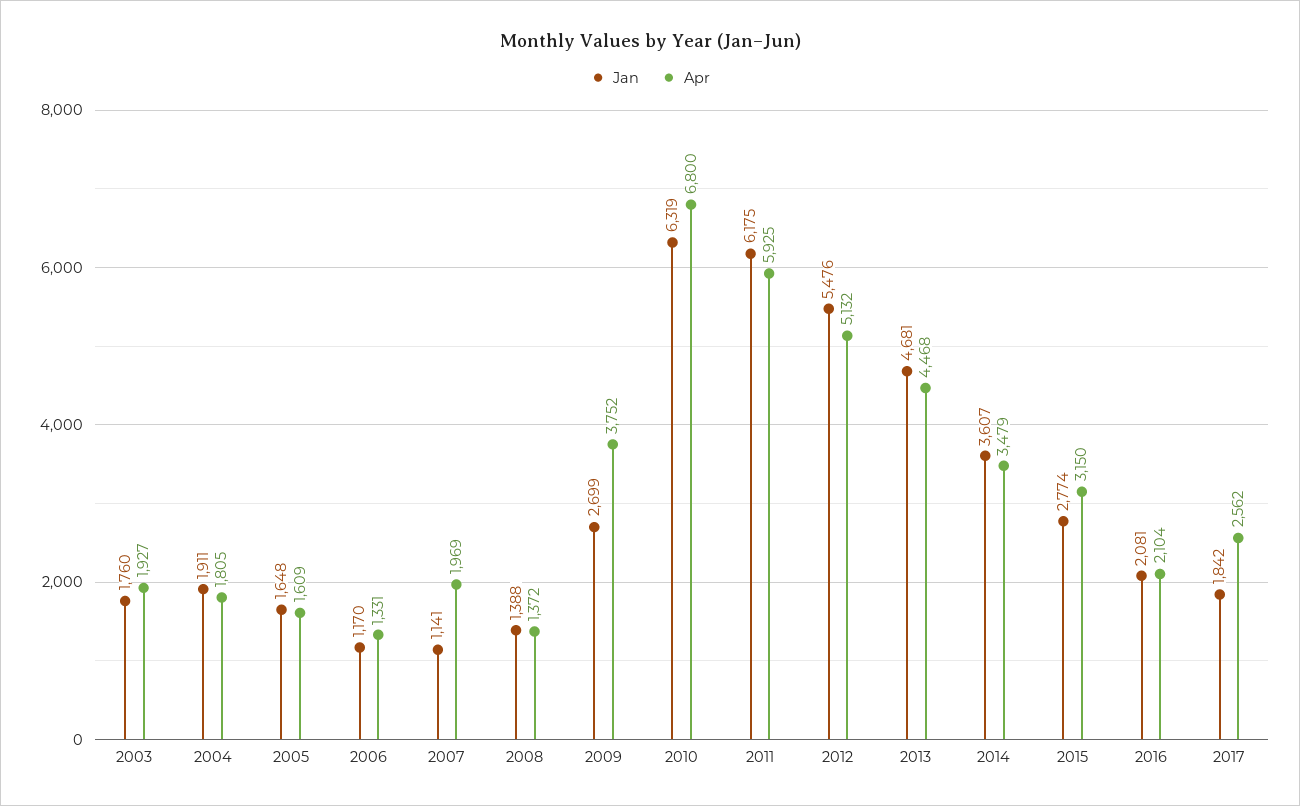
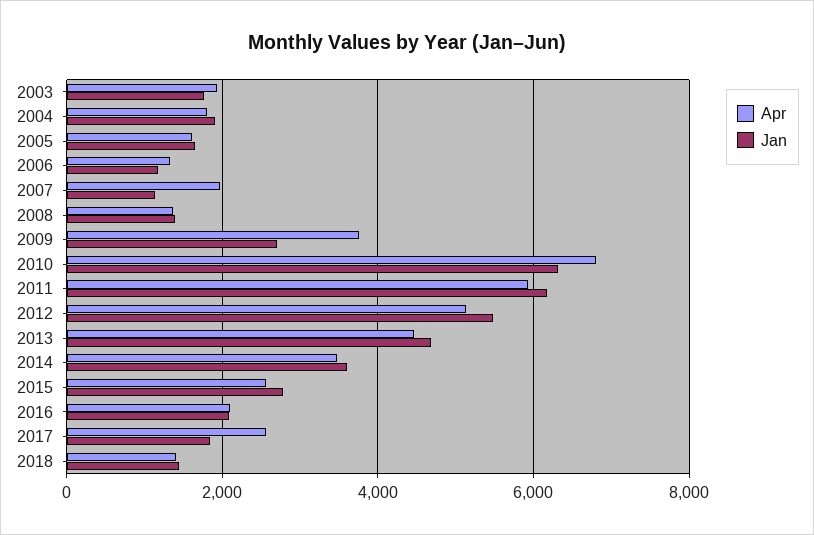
Apr, 2015: 3150 -> 2600
Apr, 2018: none -> 1400
Jan, 2018: none -> 1400

